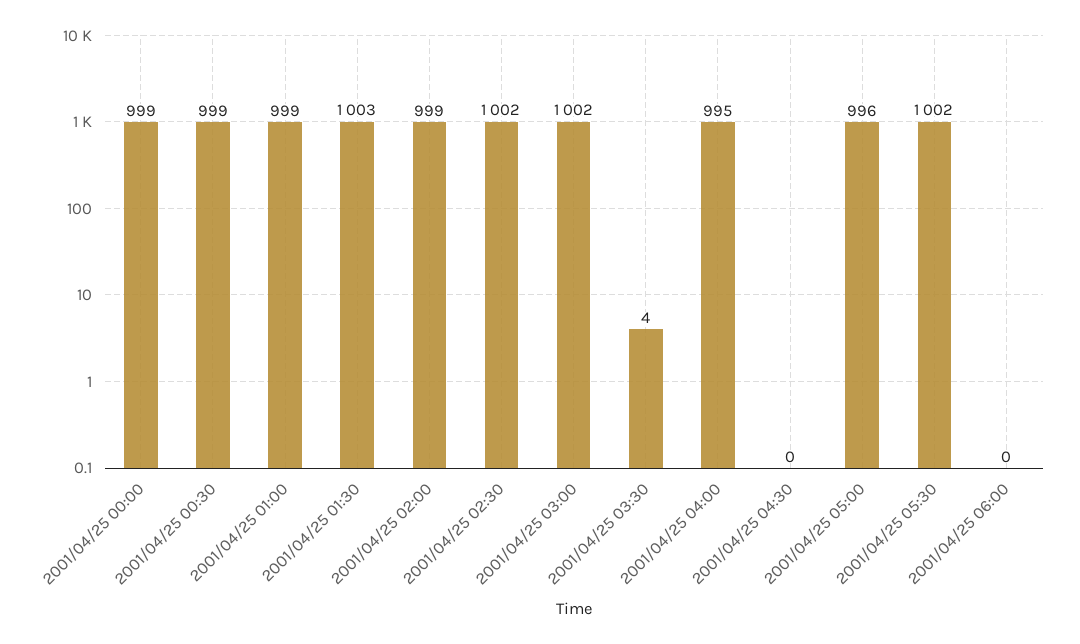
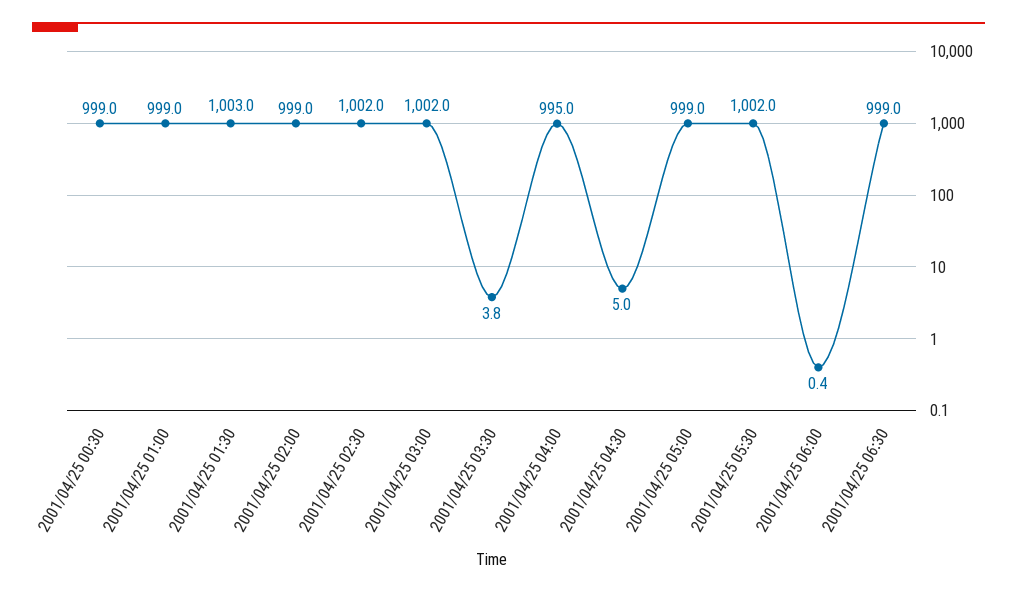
2001/04/25 00:00: 999 -> none
2001/04/25 04:30: 0 -> 5
2001/04/25 05:00: 996 -> 999
2001/04/25 06:30: none -> 999

